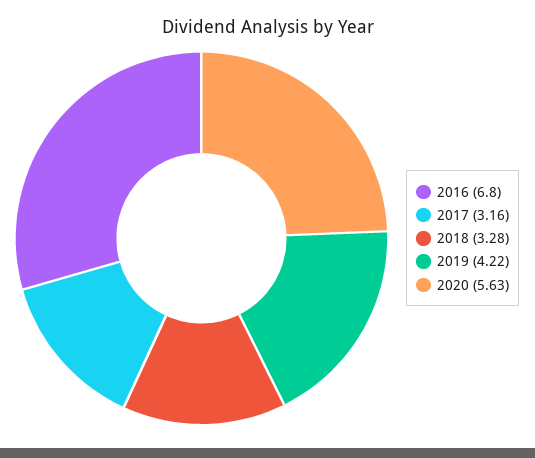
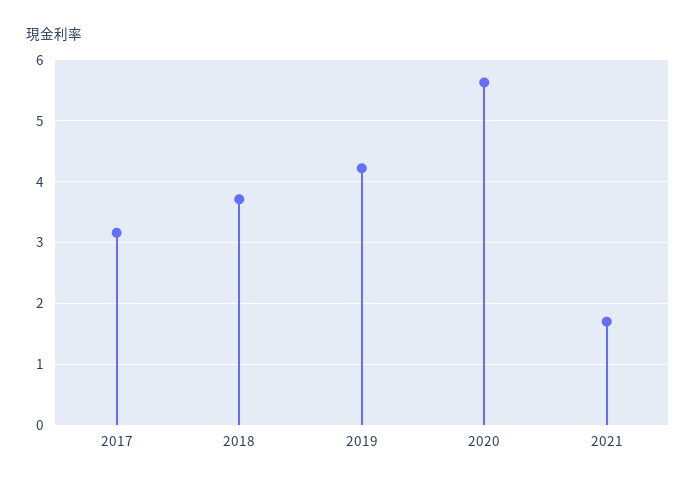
2016: 6.8 -> none
2018: 3.28 -> 3.7
2021: none -> 1.7

